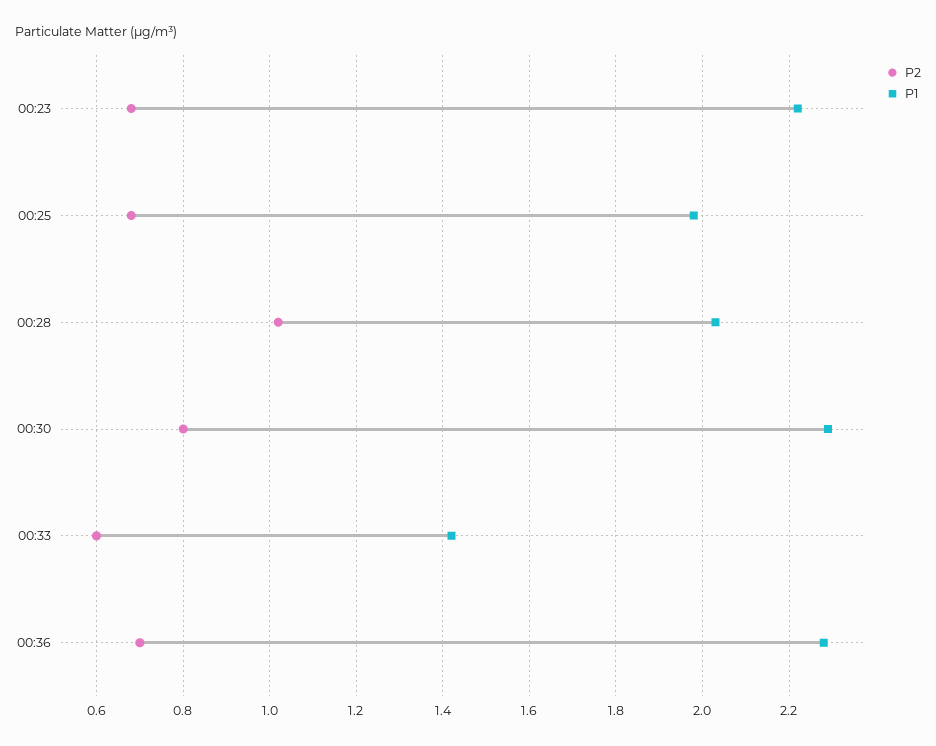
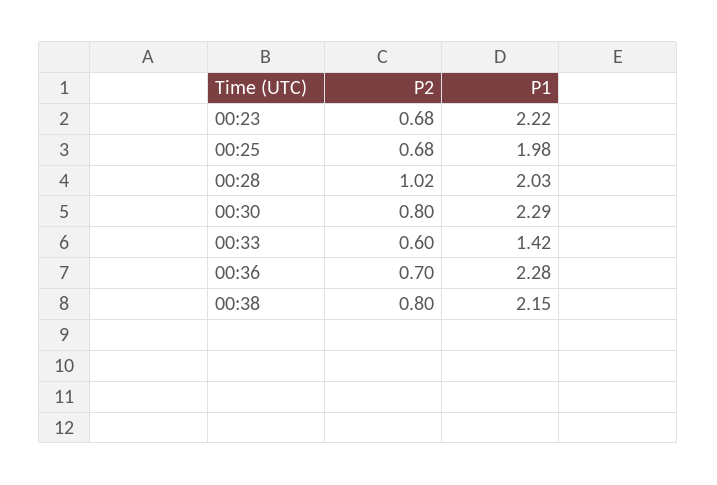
P2, 00:38: none -> 0.8
P1, 00:38: none -> 2.15

